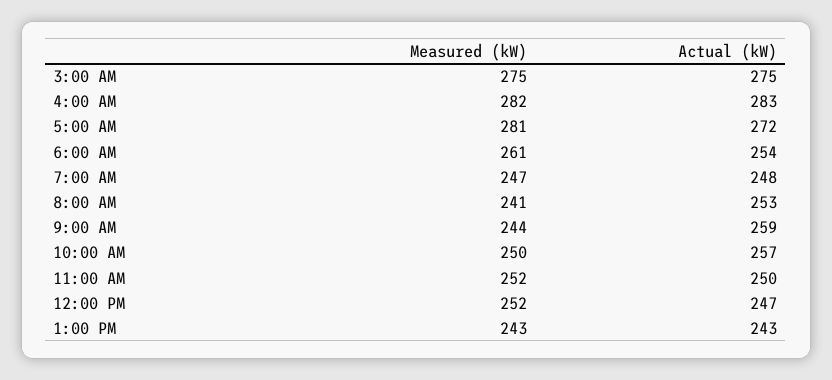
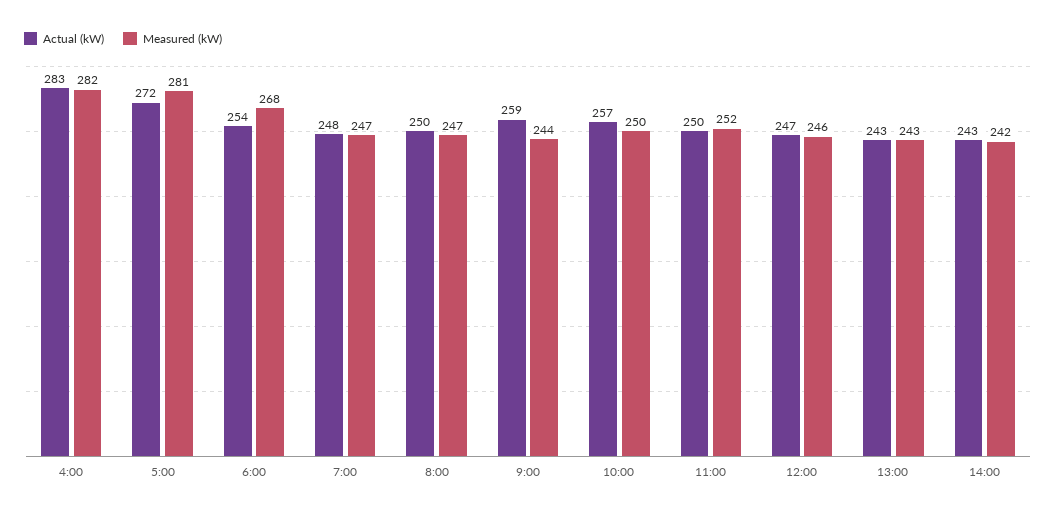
Measured (kW), 3:00 AM: 275 -> none
Actual (kW), 3:00 AM: 275 -> none
Measured (kW), 6:00 AM: 261 -> 268
Measured (kW), 8:00 AM: 241 -> 247
Actual (kW), 8:00 AM: 253 -> 250
Measured (kW), 12:00 PM: 252 -> 246
Actual (kW), 14:00: none -> 243
Measured (kW), 14:00: none -> 242

